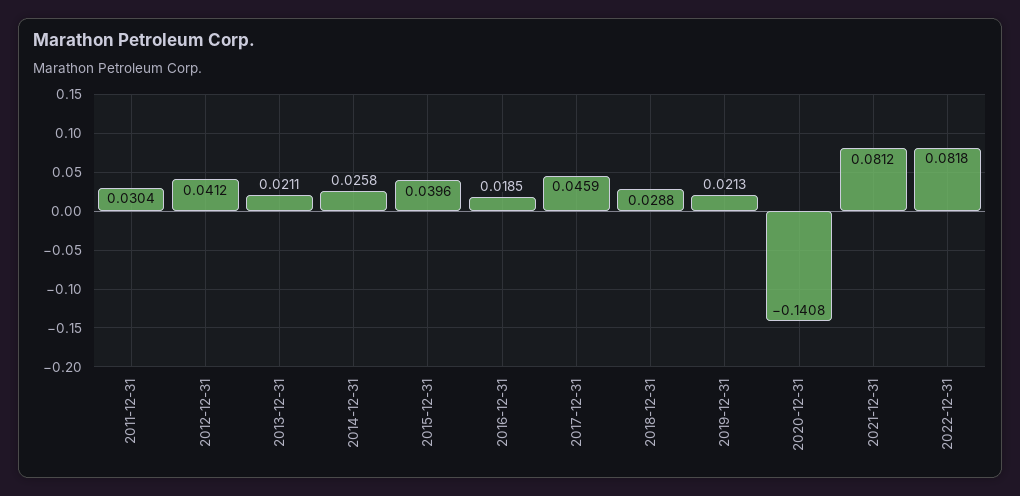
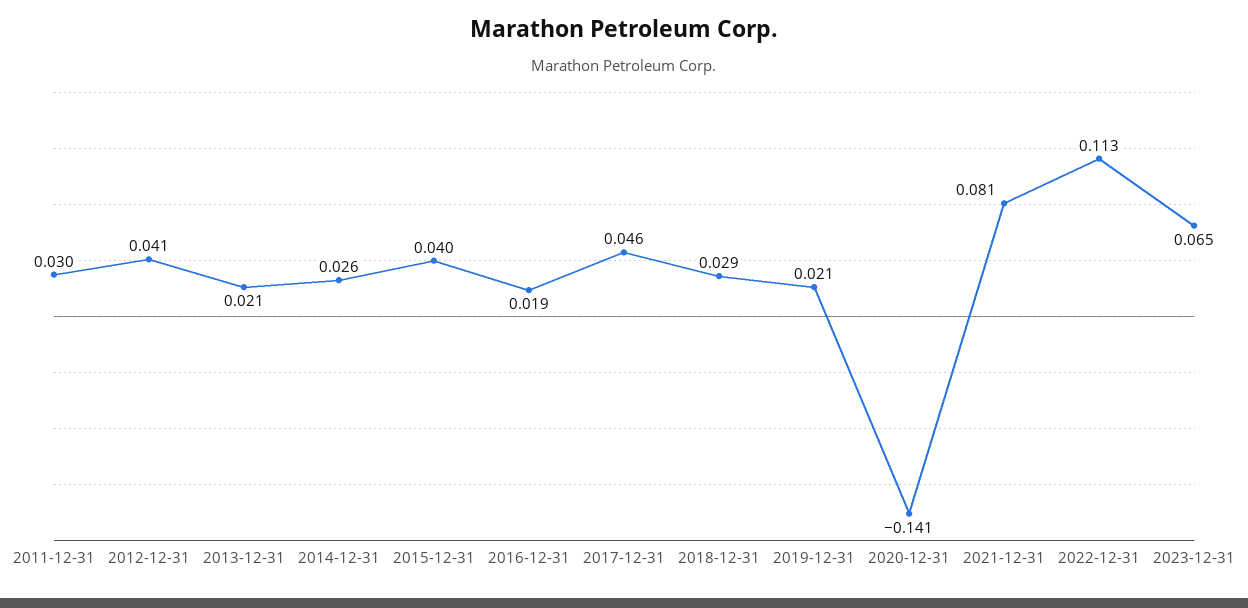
2022-12-31: 0.0818 -> 0.113
2023-12-31: none -> 0.065

